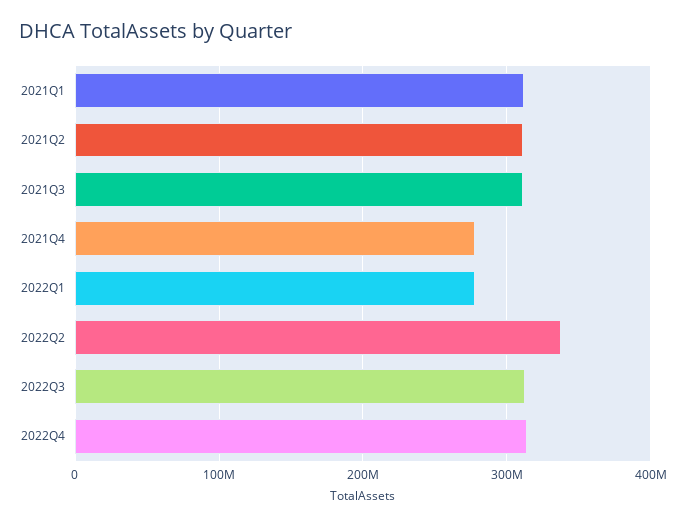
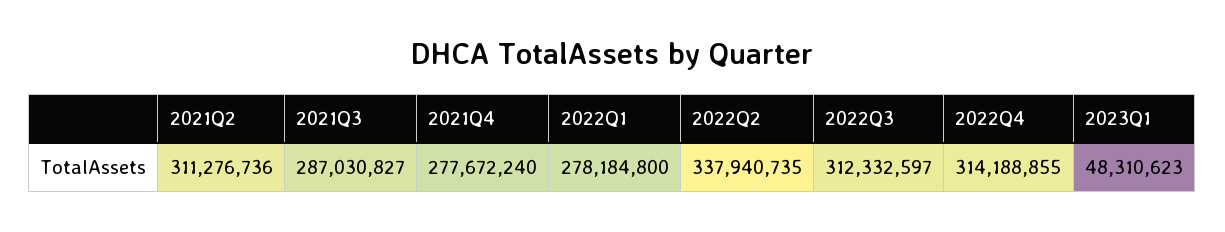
2021Q1: 310000000 -> none
2021Q3: 310000000 -> 287030827
2023Q1: none -> 48310623

